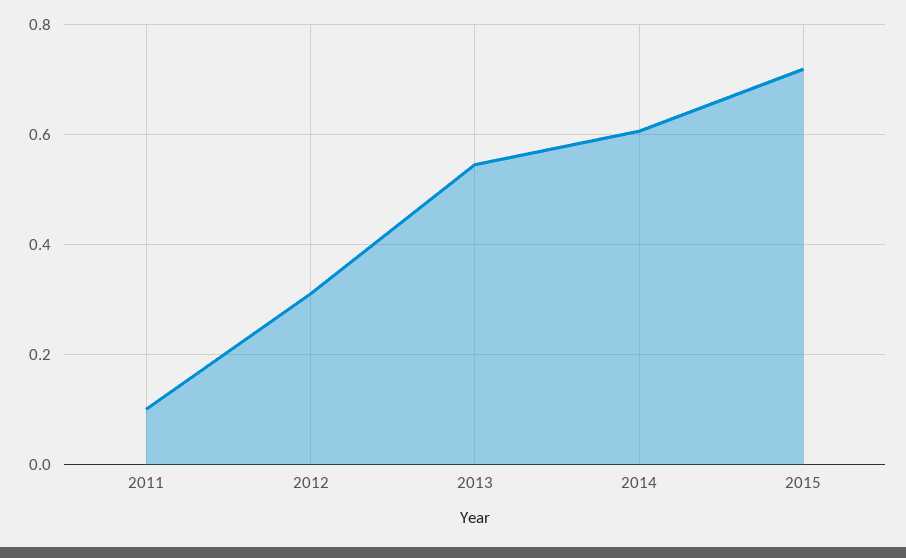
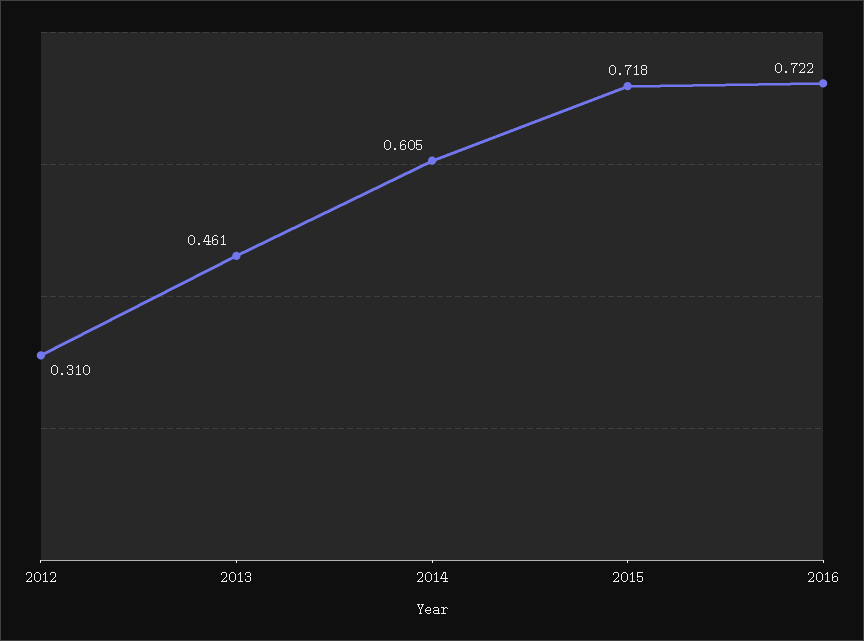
2011: 0.1 -> none
2013: 0.54 -> 0.461
2016: none -> 0.722

